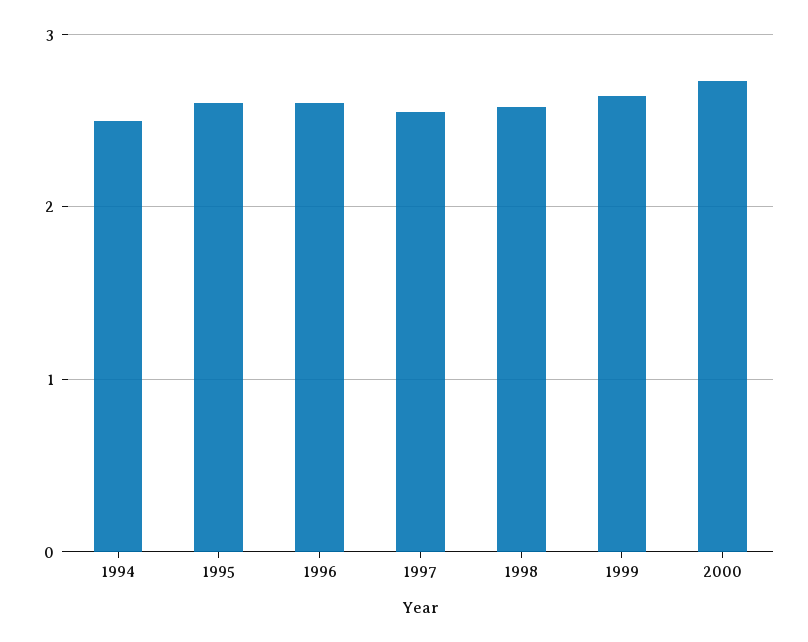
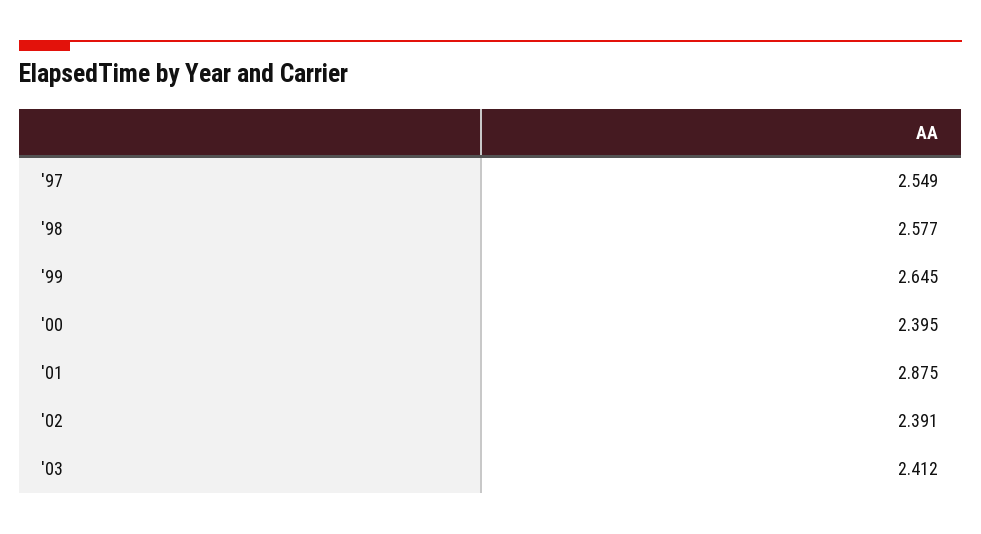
1994: 2.5 -> none
1995: 2.6 -> none
1996: 2.6 -> none
2000: 2.7 -> 2.395
'01: none -> 2.875
'02: none -> 2.391
'03: none -> 2.412

